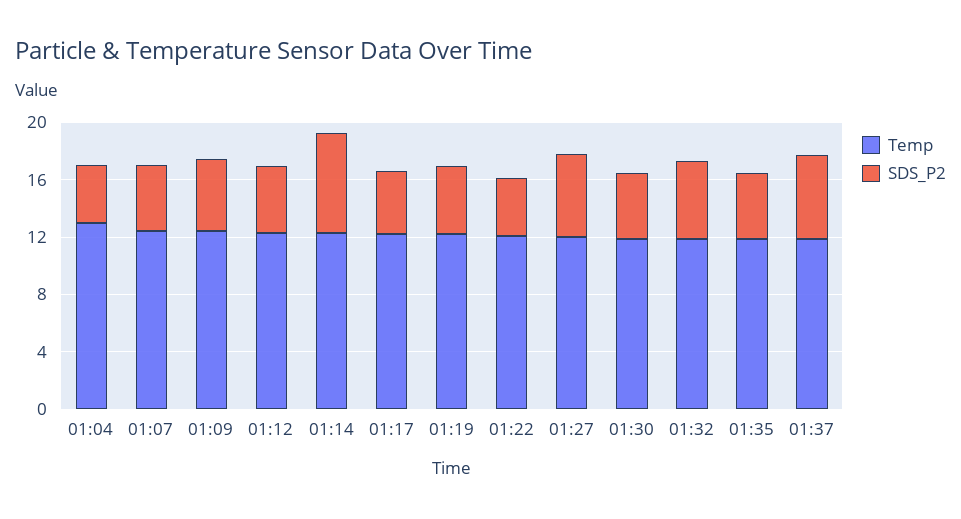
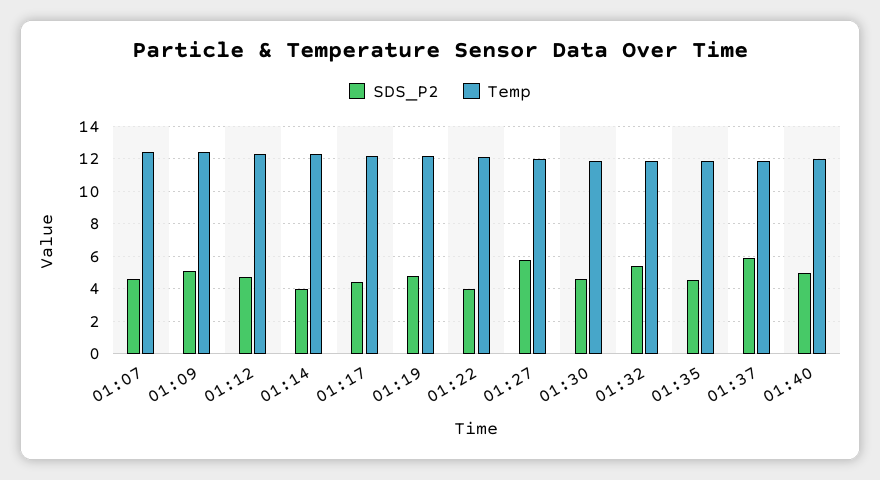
Temp, 01:04: 13 -> none
SDS_P2, 01:04: 4 -> none
SDS_P2, 01:14: 7 -> 4
SDS_P2, 01:40: none -> 5
Temp, 01:40: none -> 12

